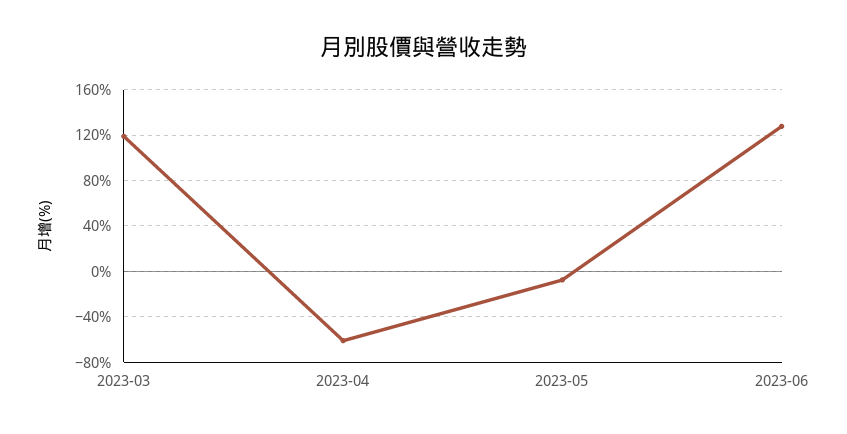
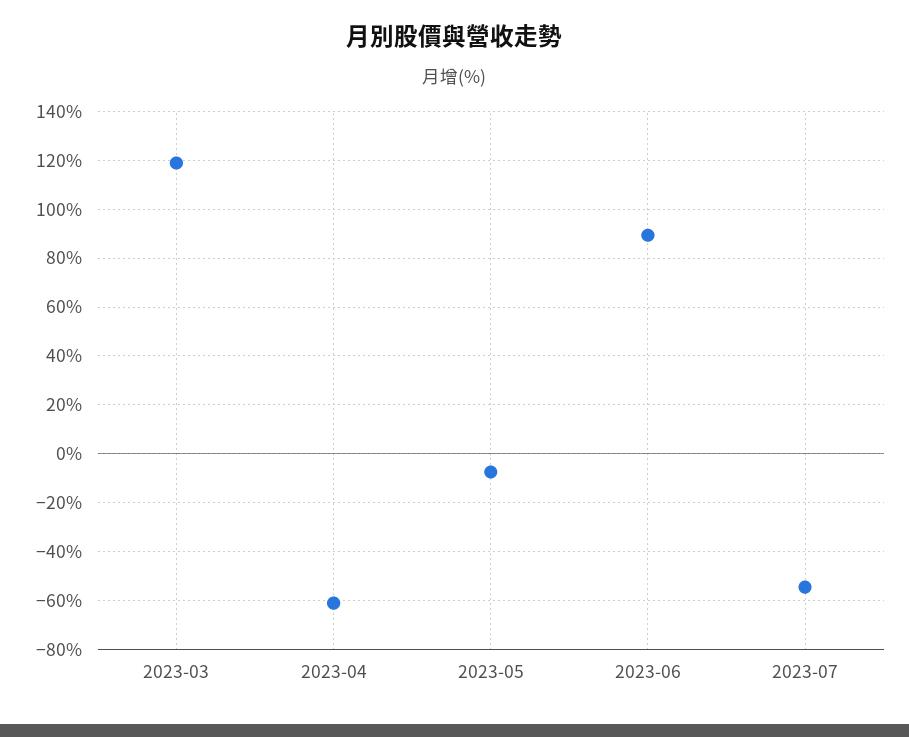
2023-06: 130 -> 90
2023-07: none -> -55

